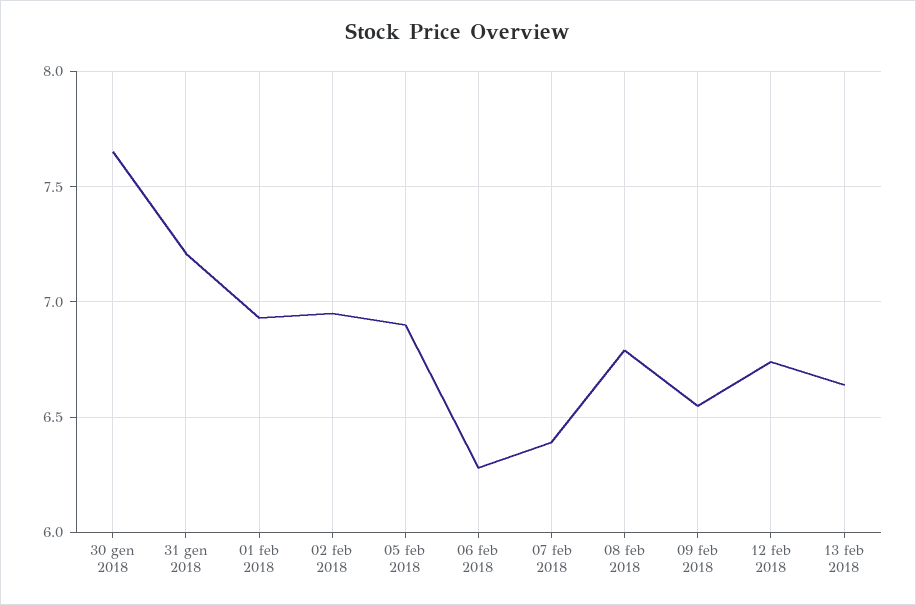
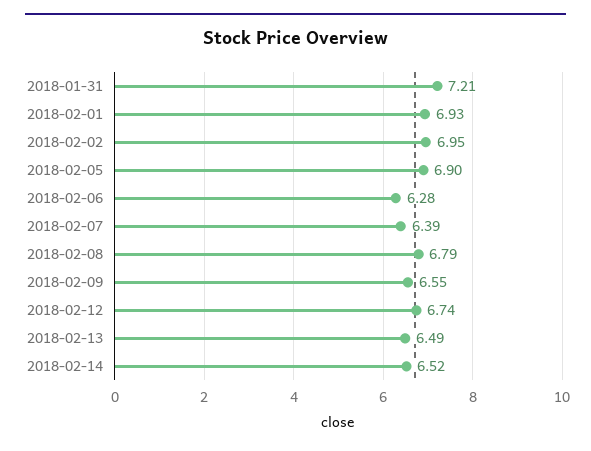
30 gen 2018: 7.65 -> none
13 feb 2018: 6.65 -> 6.49
2018-02-14: none -> 6.52

